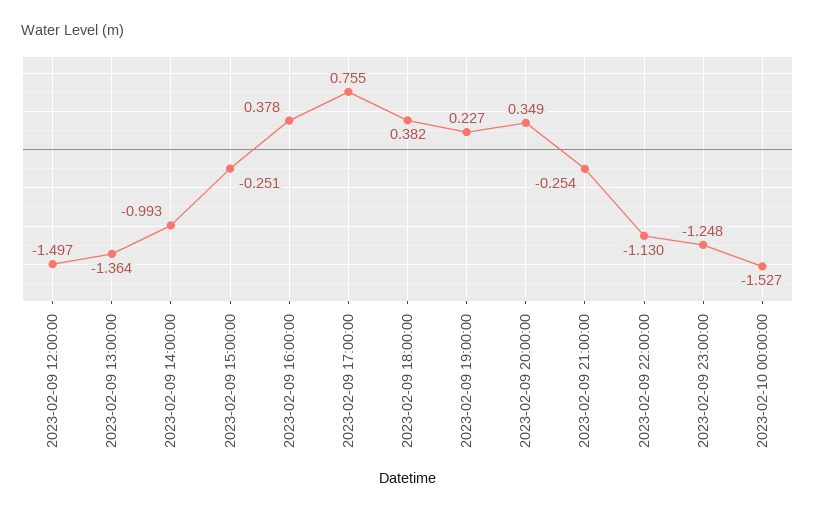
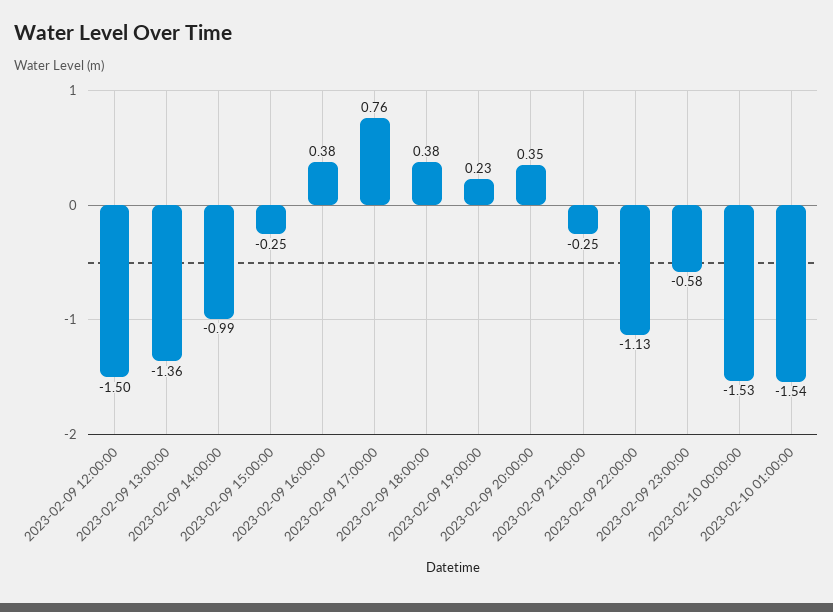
2023-02-09 23:00:00: -1.248 -> -0.58
2023-02-10 01:00:00: none -> -1.54

